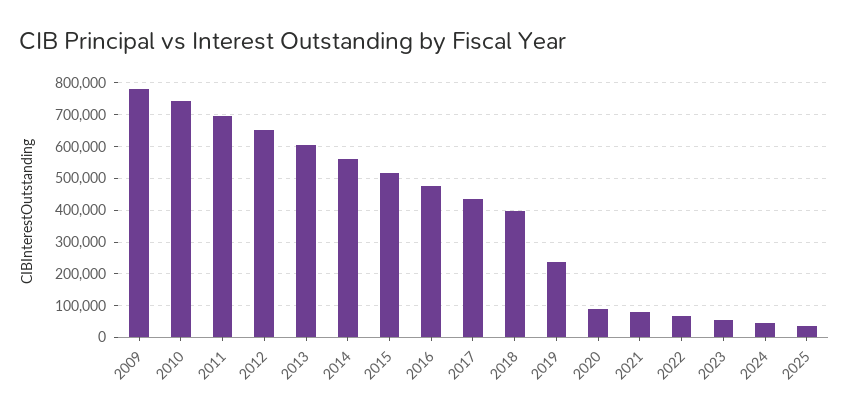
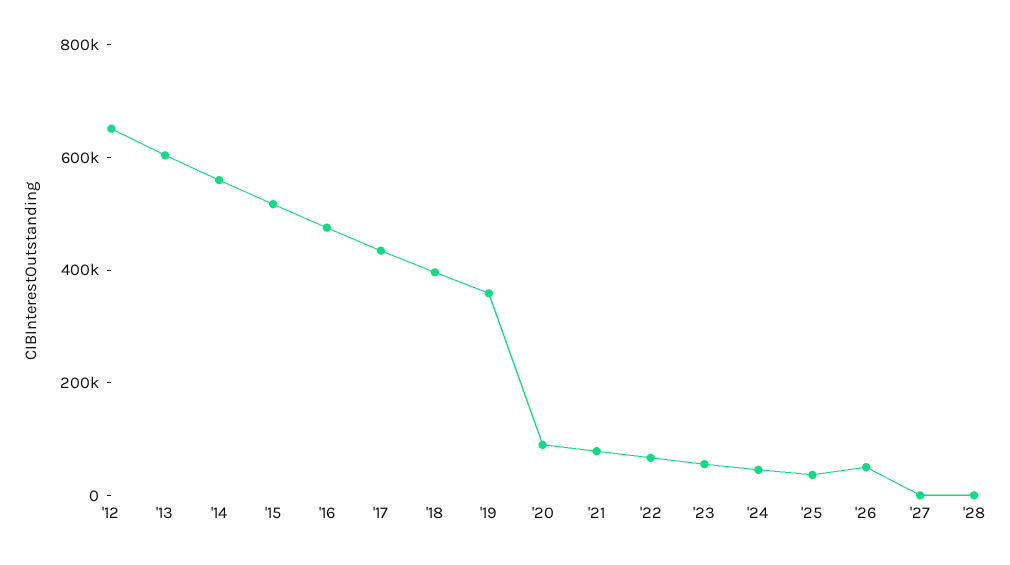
2009: 780000 -> none
2010: 740000 -> none
2011: 700000 -> none
2019: 240000 -> 350000
'26: none -> 50000
'27: none -> 0
'28: none -> 0

